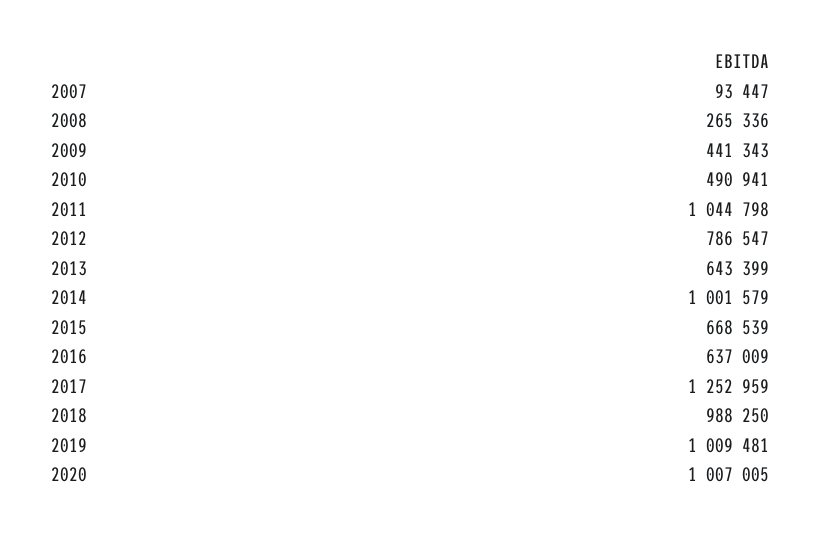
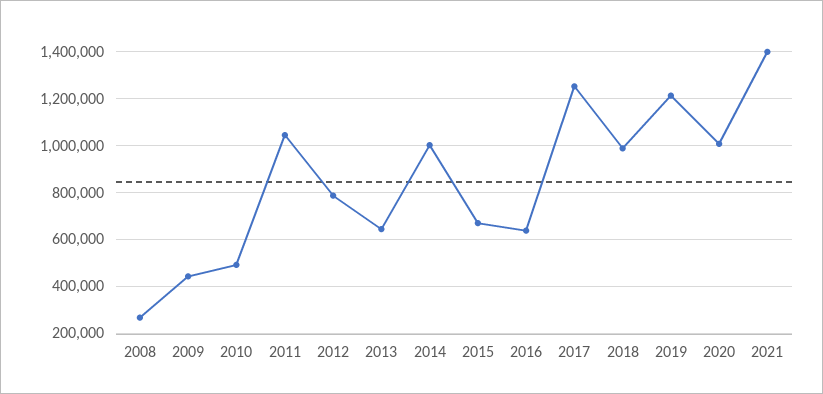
2007: 93447 -> none
2019: 1009481 -> 1200000
2021: none -> 1400000

